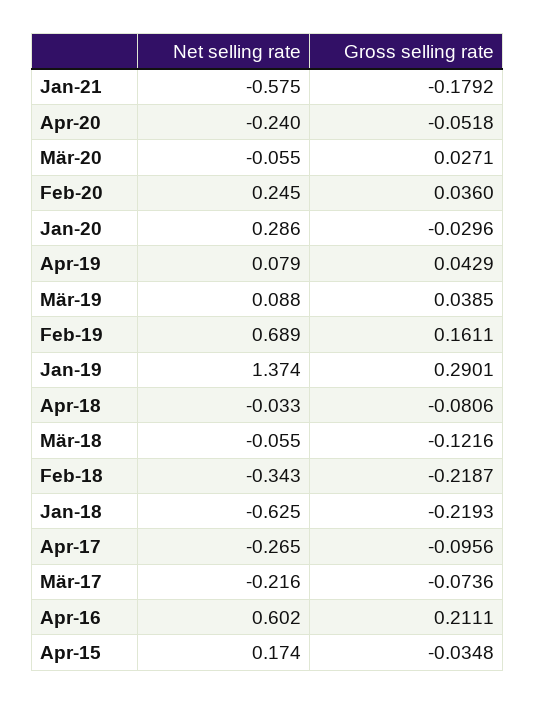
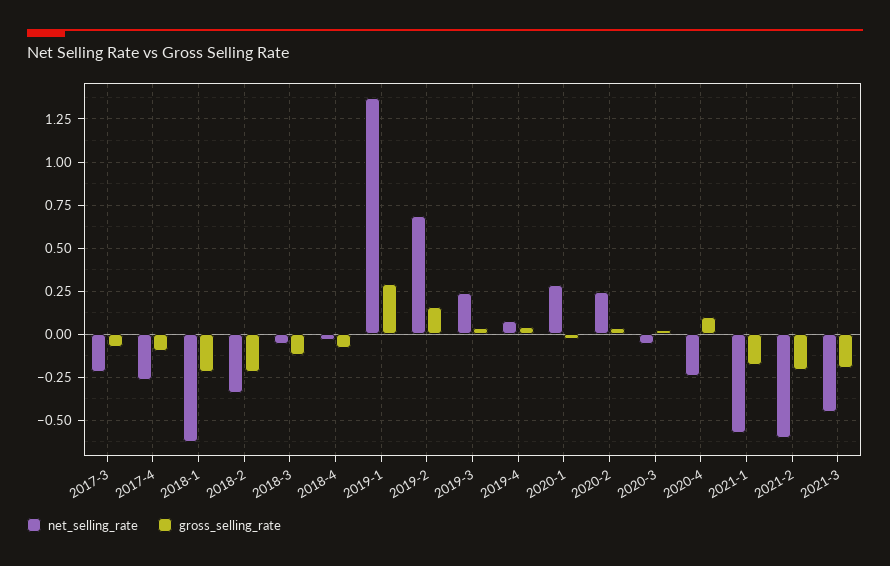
Gross selling rate, Apr-20: -0.0518 -> 0.1
Net selling rate, Mär-19: 0.088 -> 0.25
Net selling rate, Apr-16: 0.602 -> none
Gross selling rate, Apr-16: 0.2111 -> none
Net selling rate, Apr-15: 0.174 -> none
Gross selling rate, Apr-15: -0.0348 -> none
Net selling rate, 2021-2: none -> -0.6
Gross selling rate, 2021-2: none -> -0.2
Net selling rate, 2021-3: none -> -0.45
Gross selling rate, 2021-3: none -> -0.2

